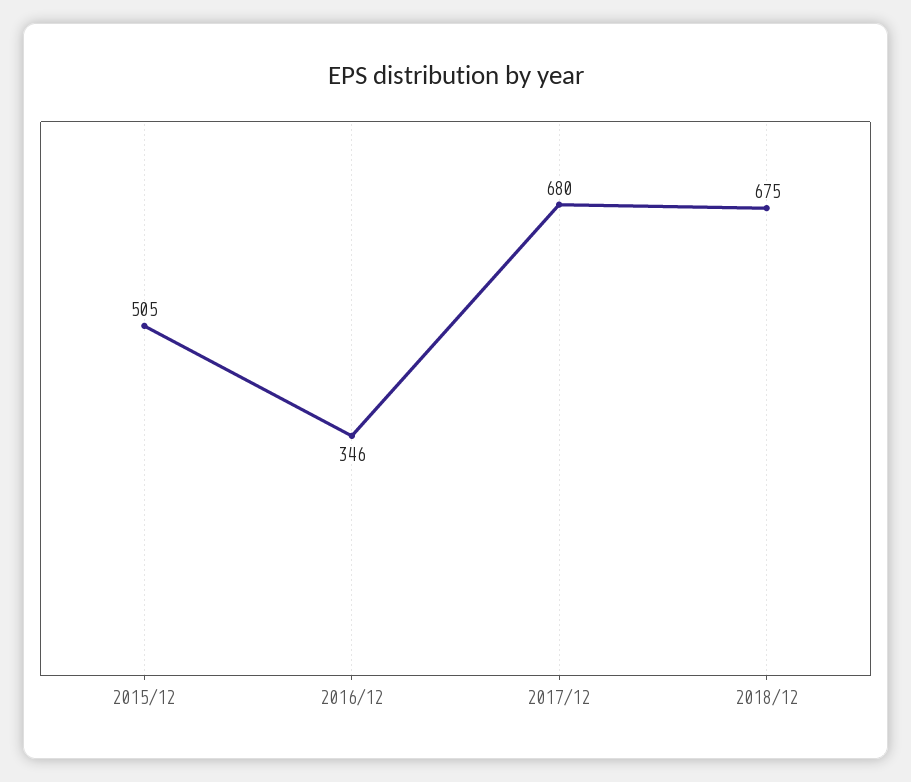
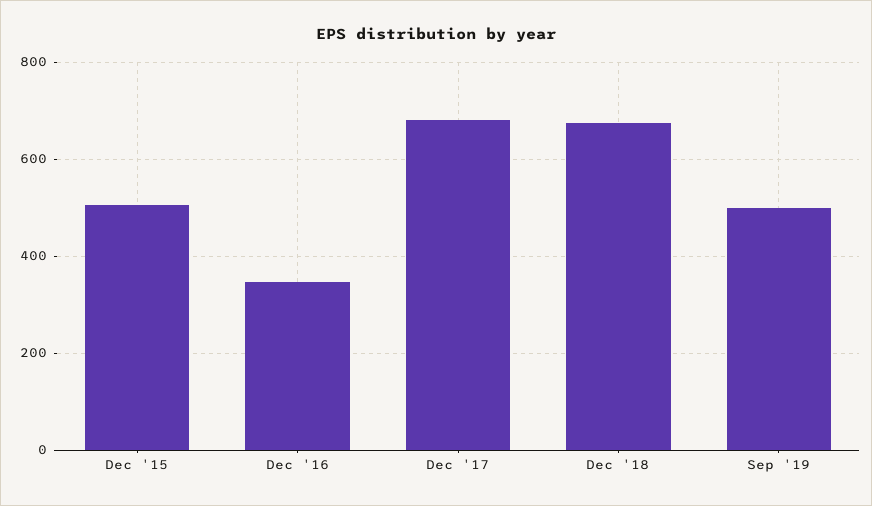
Sep '19: none -> 500

